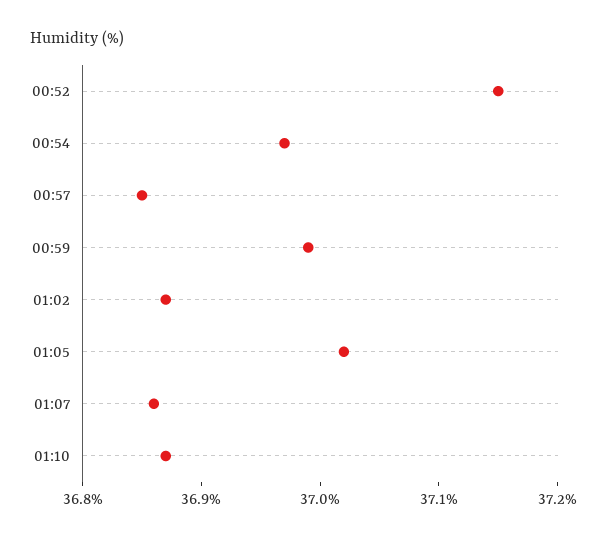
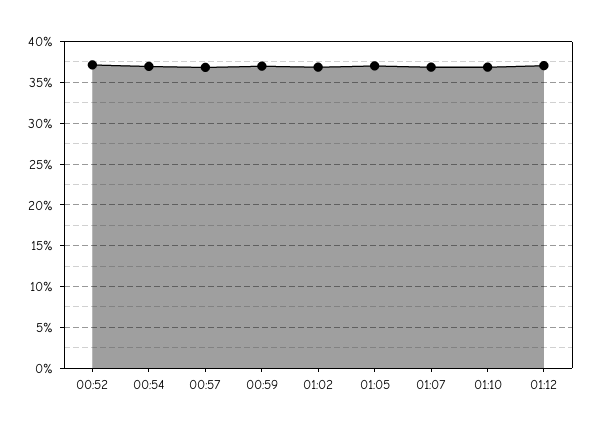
01:12: none -> 37

